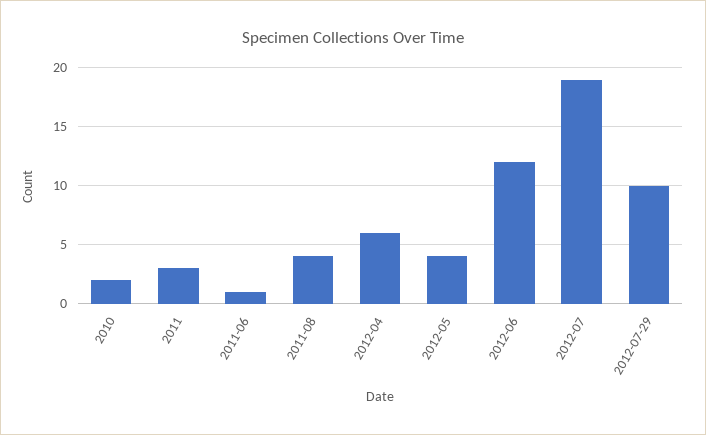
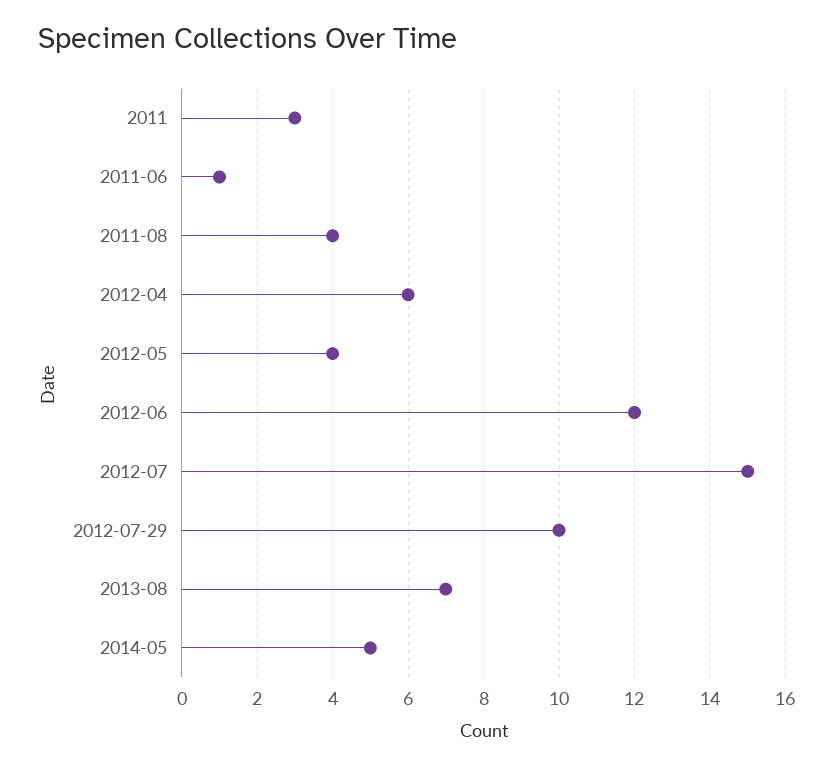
2010: 2 -> none
2012-07: 19 -> 15
2013-08: none -> 7
2014-05: none -> 5

